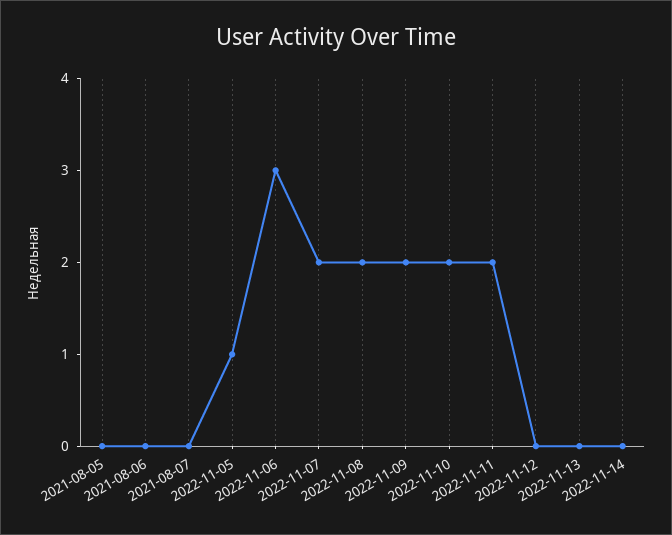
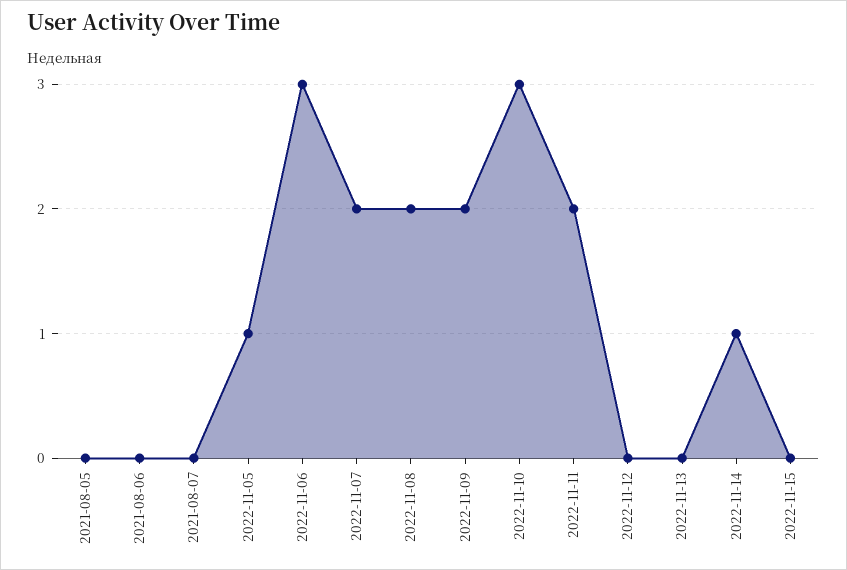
2022-11-10: 2 -> 3
2022-11-14: 0 -> 1
2022-11-15: none -> 0

